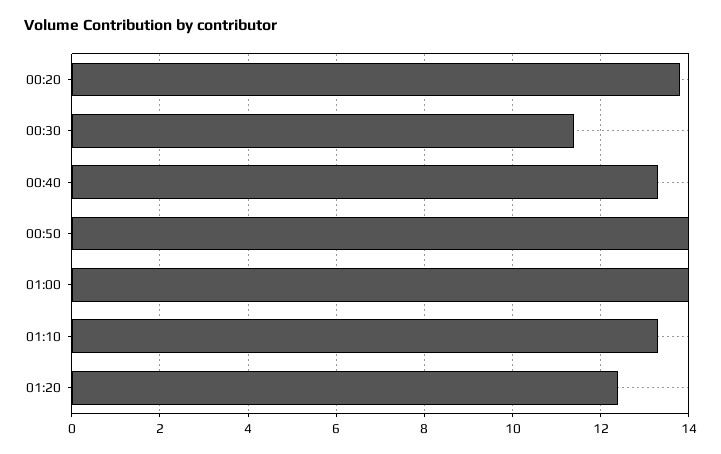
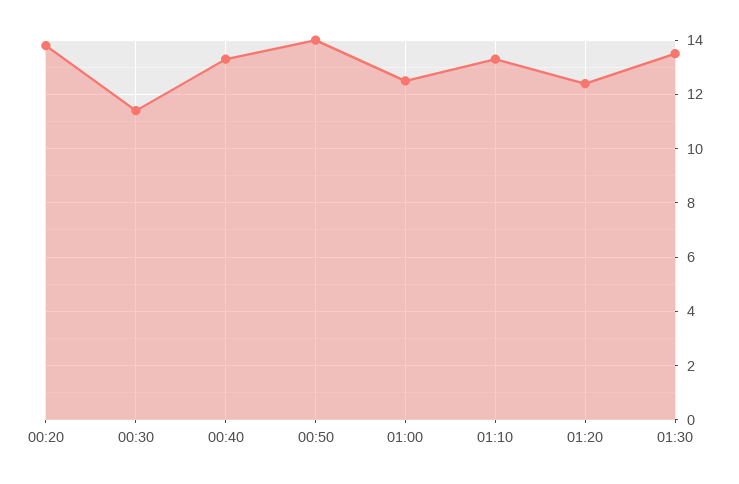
01:00: 14 -> 12.5
01:30: none -> 13.5

